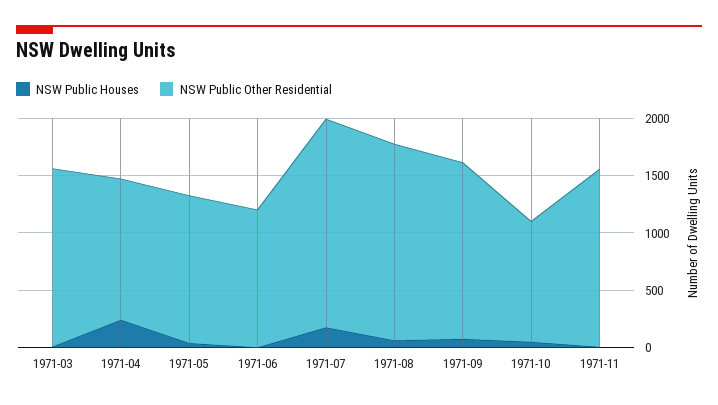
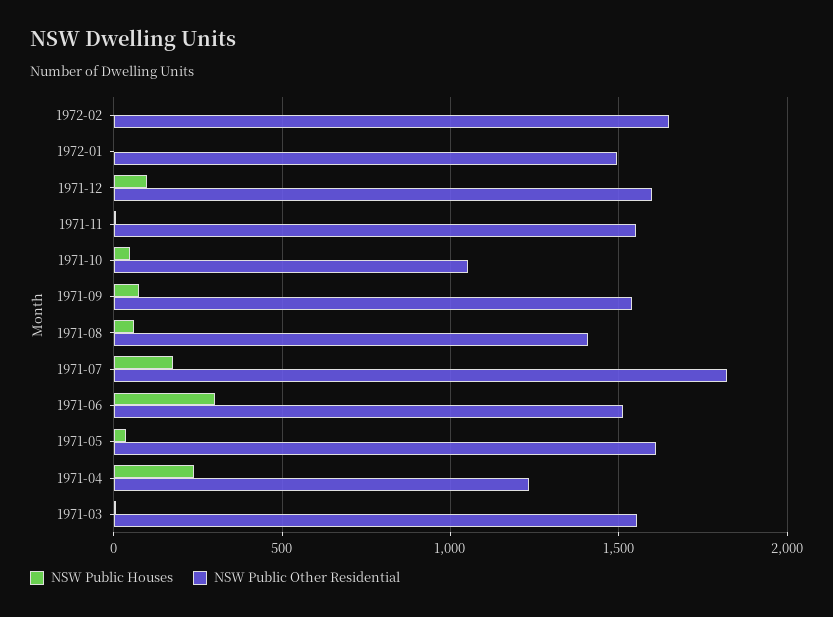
NSW Public Other Residential, 1971-05: 1300 -> 1600
NSW Public Houses, 1971-06: 0 -> 300
NSW Public Other Residential, 1971-06: 1200 -> 1500
NSW Public Other Residential, 1971-08: 1700 -> 1400
NSW Public Houses, 1972-02: none -> 0
NSW Public Other Residential, 1972-02: none -> 1650
NSW Public Houses, 1972-01: none -> 0
NSW Public Other Residential, 1972-01: none -> 1500
NSW Public Houses, 1971-12: none -> 100
NSW Public Other Residential, 1971-12: none -> 1600

